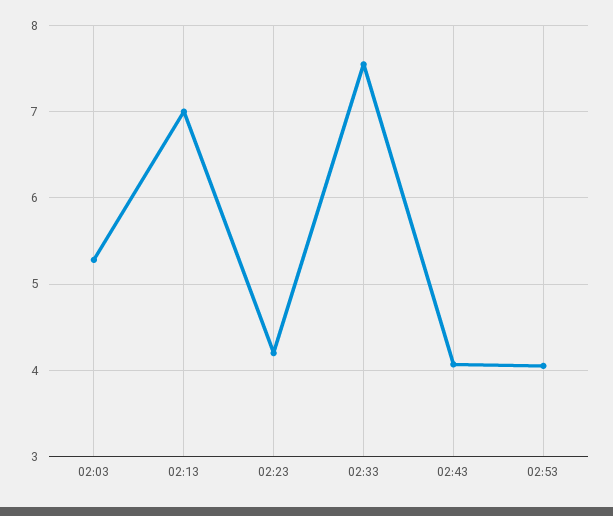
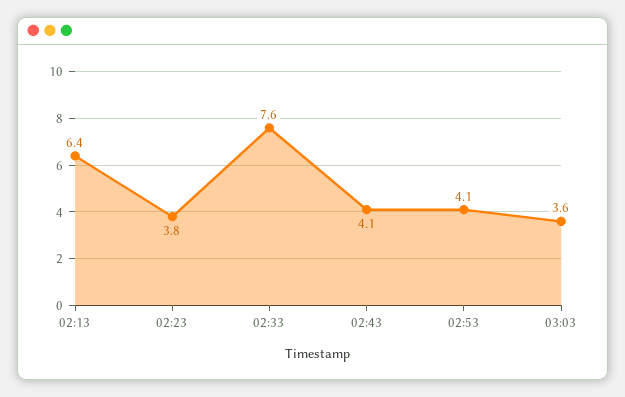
02:03: 5.3 -> none
02:13: 7 -> 6.4
02:23: 4.2 -> 3.8
03:03: none -> 3.6

